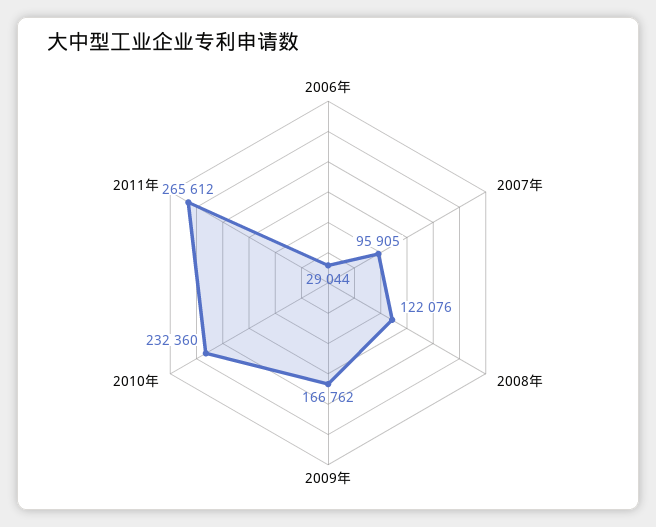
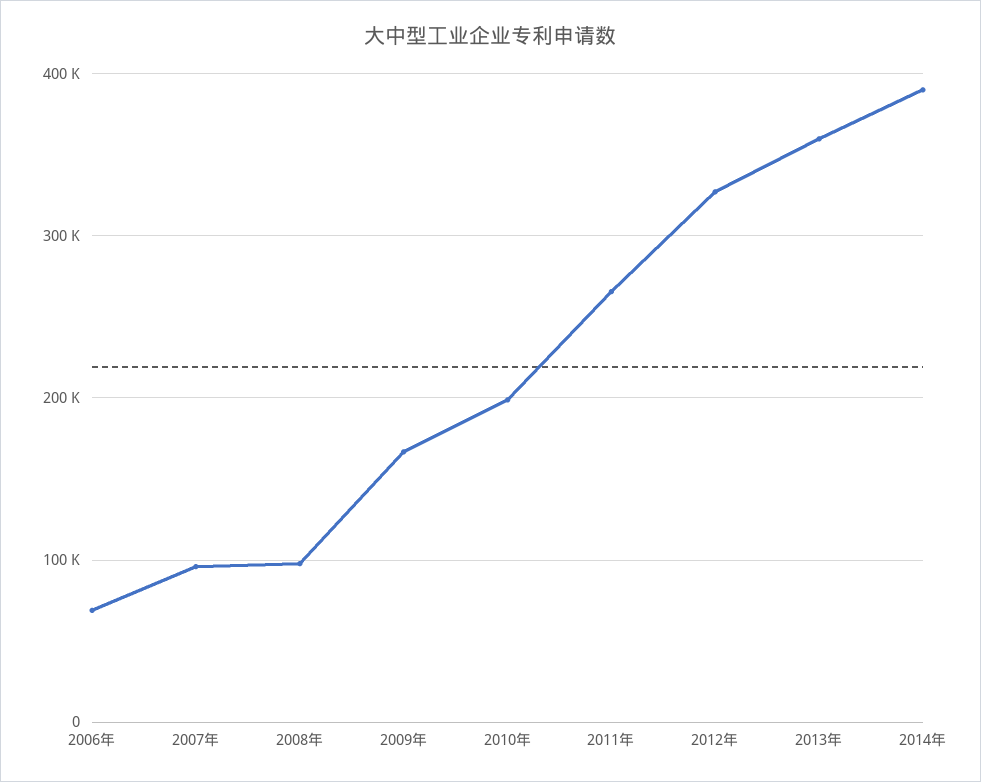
2006年: 29044 -> 70000
2008年: 122076 -> 100000
2010年: 232360 -> 200000
2012年: none -> 330000
2013年: none -> 360000
2014年: none -> 390000

